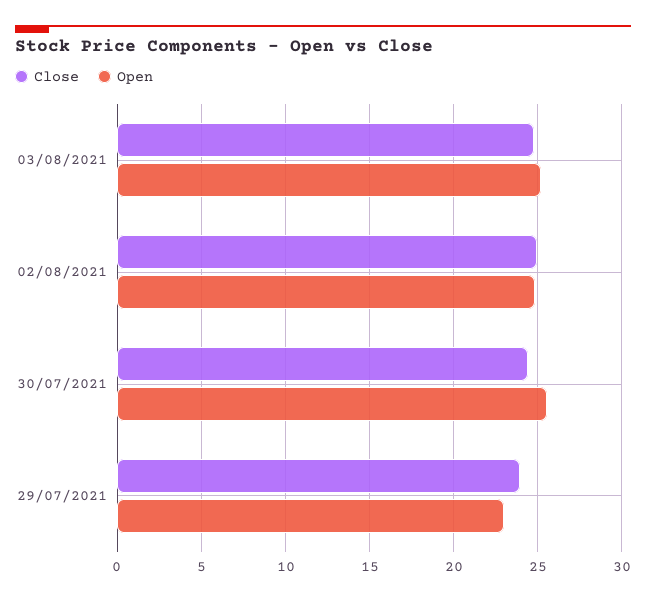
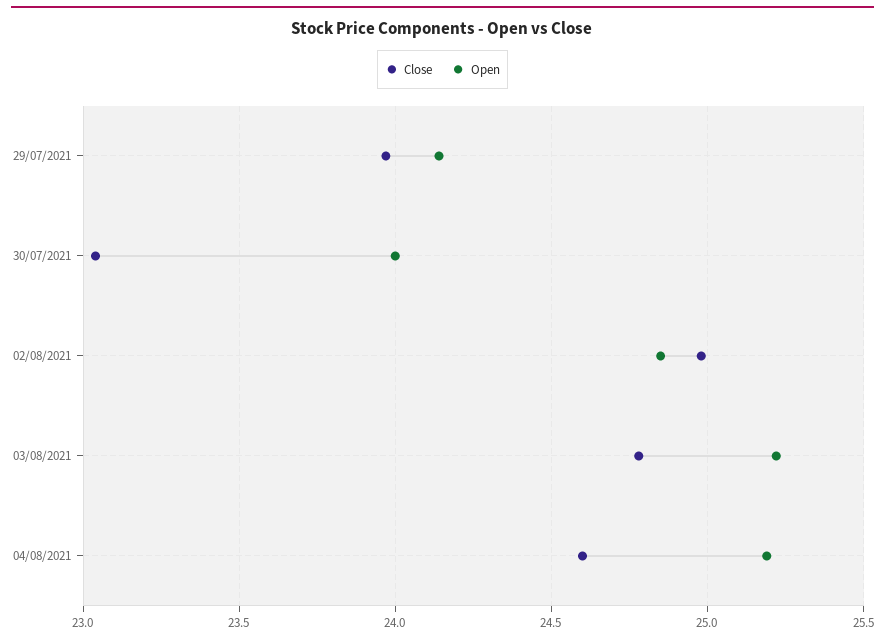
Close, 30/07/2021: 24.5 -> 23.05
Open, 30/07/2021: 25.5 -> 24
Open, 29/07/2021: 23 -> 24.15
Close, 04/08/2021: none -> 24.6
Open, 04/08/2021: none -> 25.2

